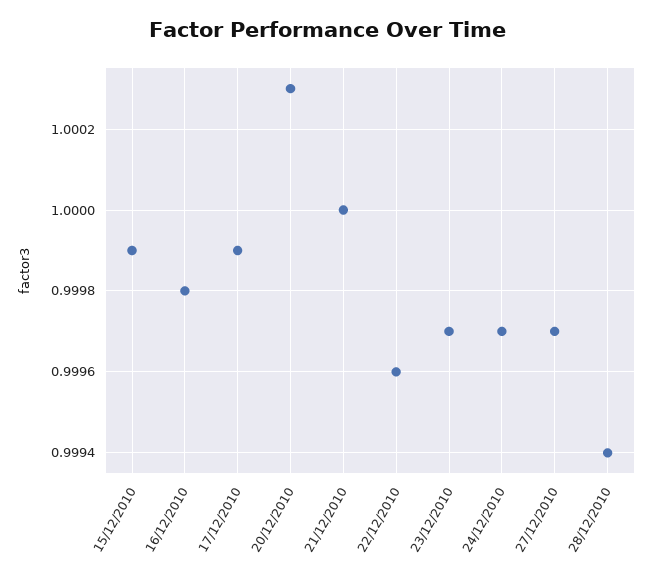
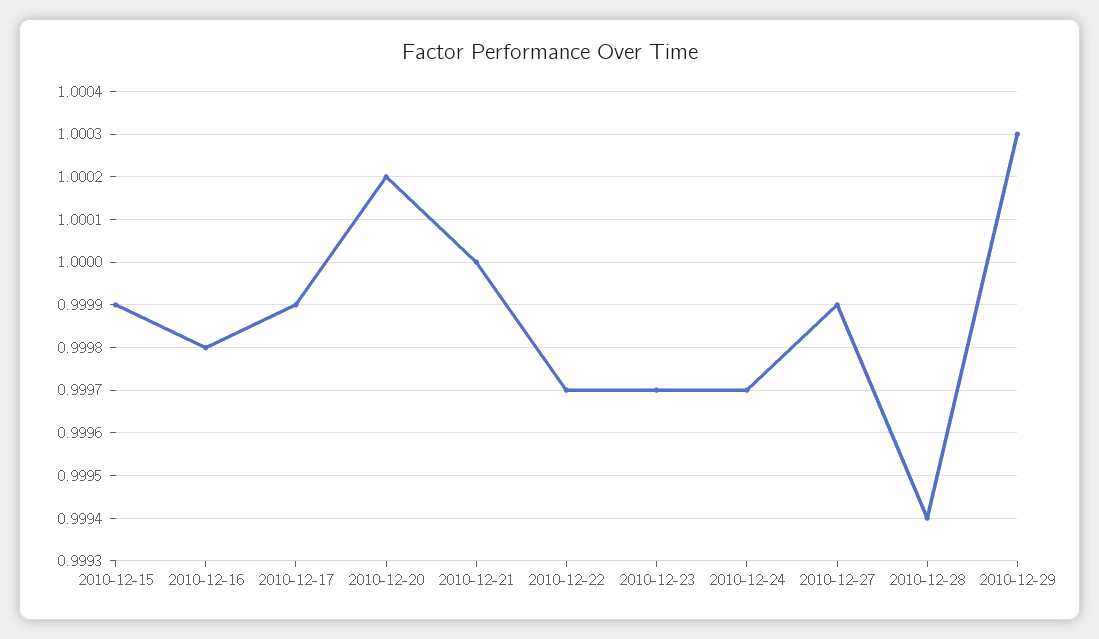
20/12/2010: 1.0003 -> 1.0002
22/12/2010: 0.9996 -> 0.9997
27/12/2010: 0.9997 -> 0.9999
2010-12-29: none -> 1.0003

